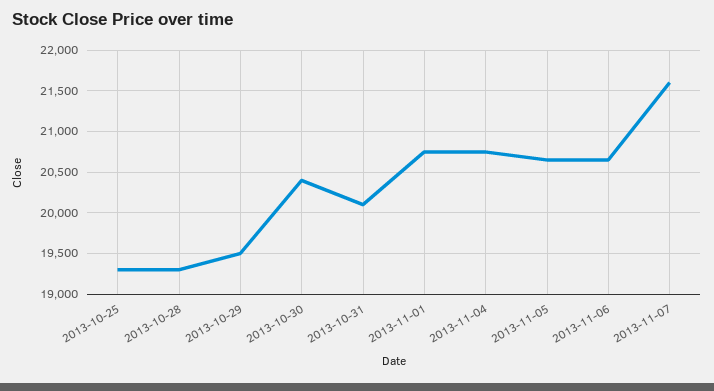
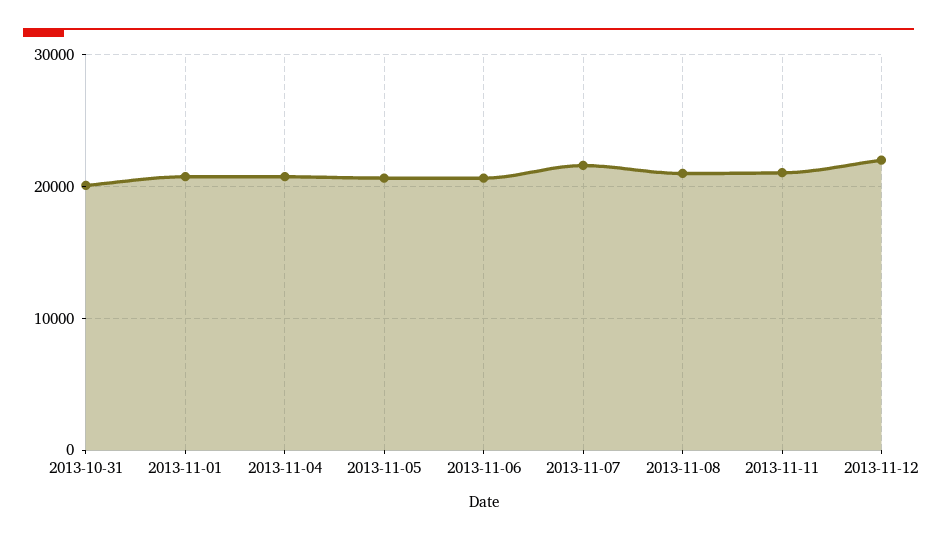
2013-10-25: 19300 -> none
2013-10-28: 19300 -> none
2013-10-29: 19500 -> none
2013-10-30: 20400 -> none
2013-11-08: none -> 21000
2013-11-11: none -> 21000
2013-11-12: none -> 22000

